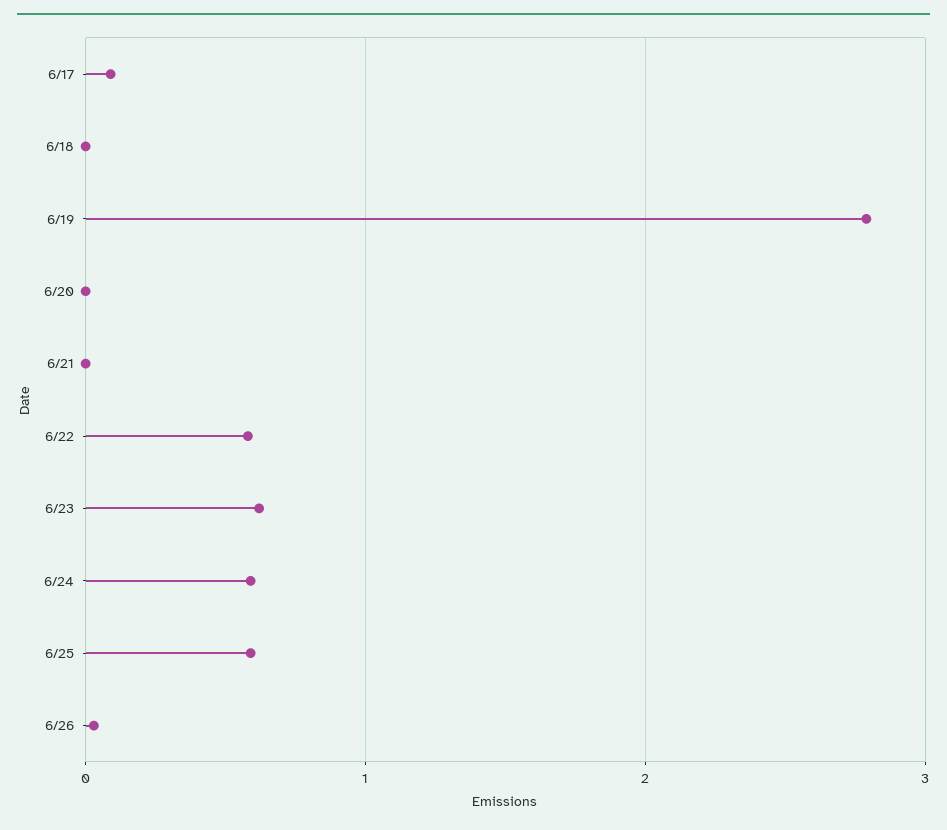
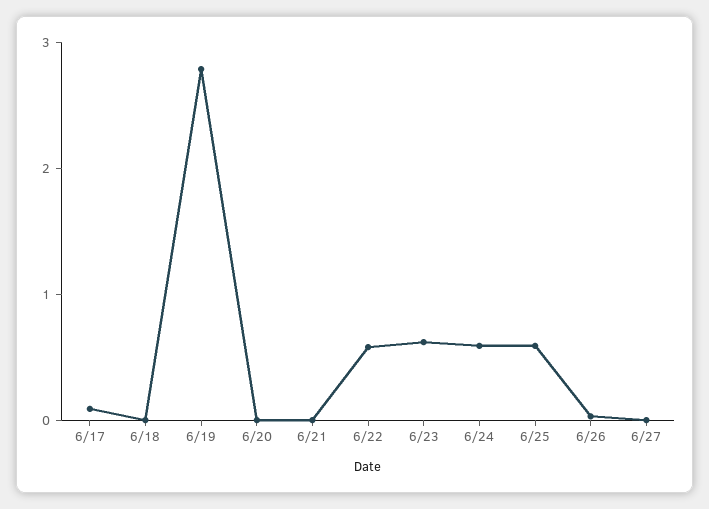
6/27: none -> 0

